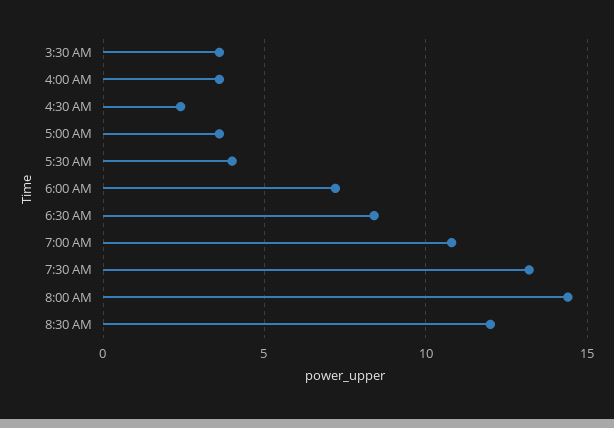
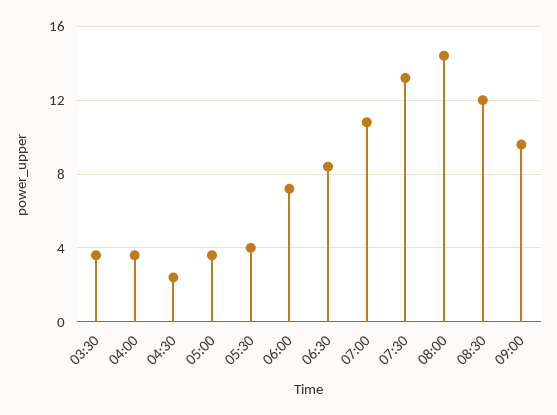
09:00: none -> 9.5

